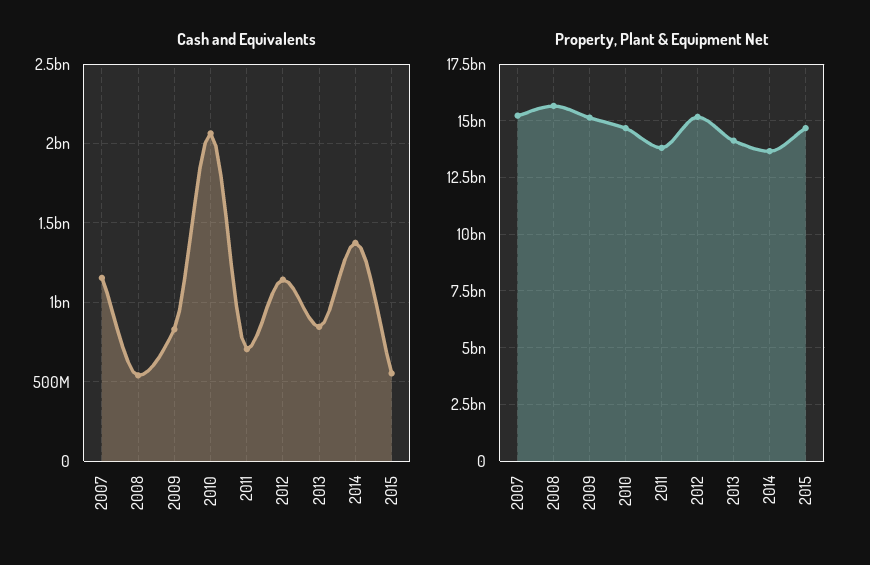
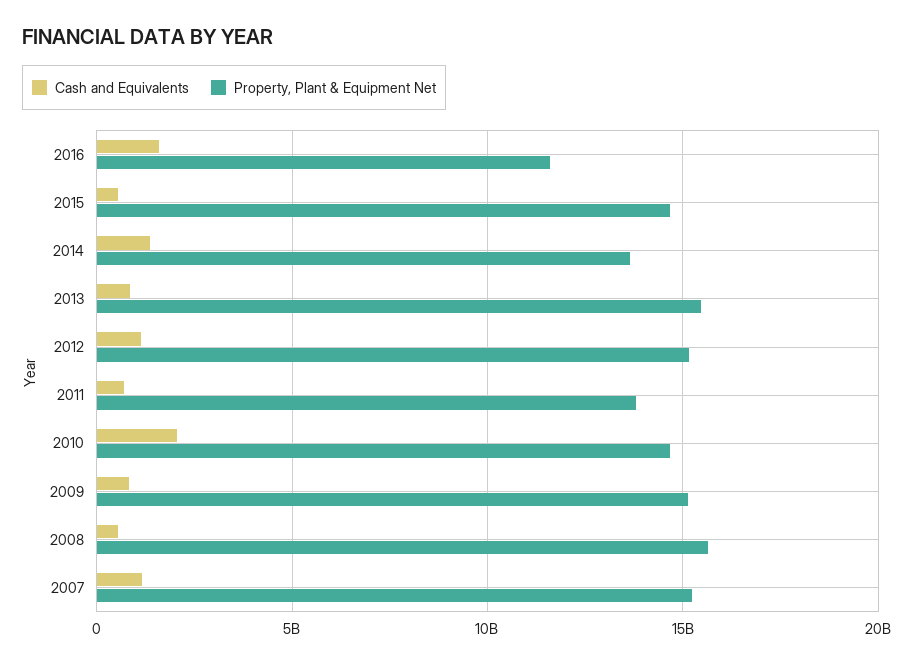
Property, Plant & Equipment Net, 2013: 14000000000 -> 15500000000
Cash and Equivalents, 2016: none -> 1500000000
Property, Plant & Equipment Net, 2016: none -> 11500000000

